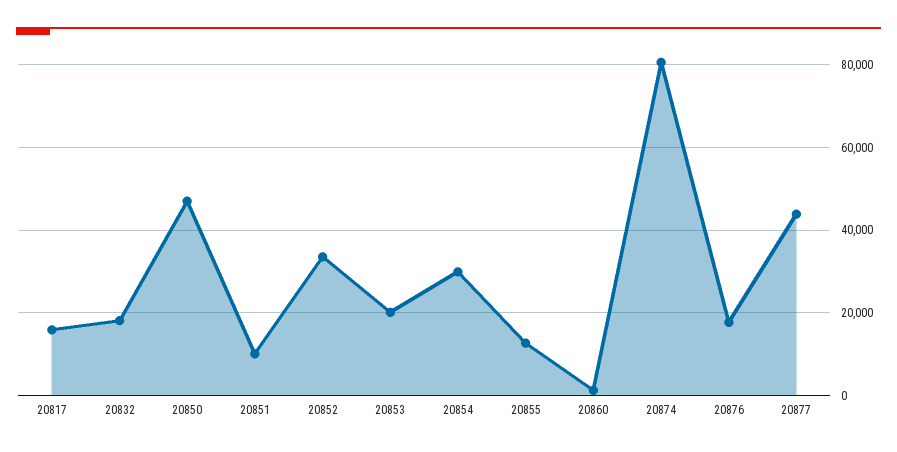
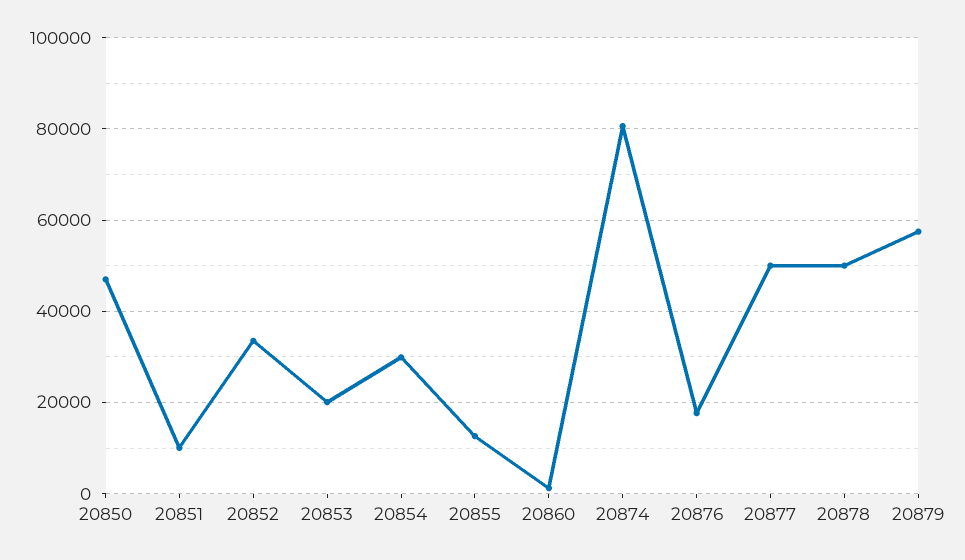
20817: 16000 -> none
20832: 18000 -> none
20877: 44000 -> 50000
20878: none -> 50000
20879: none -> 58000

